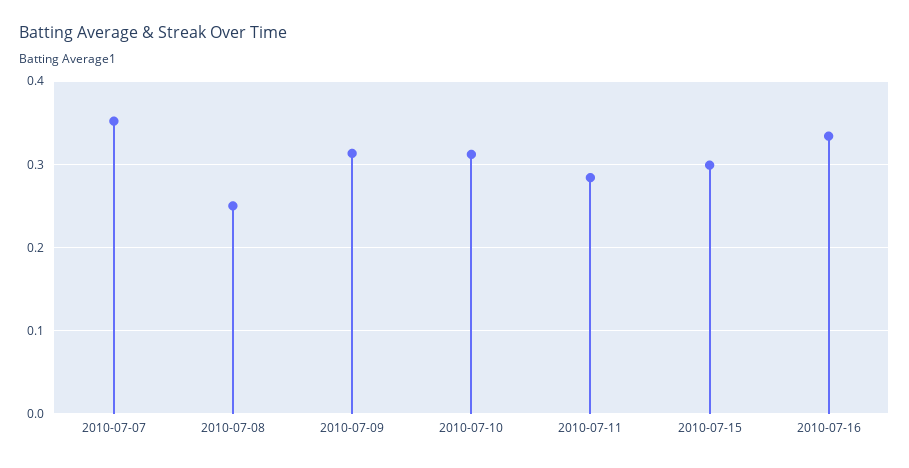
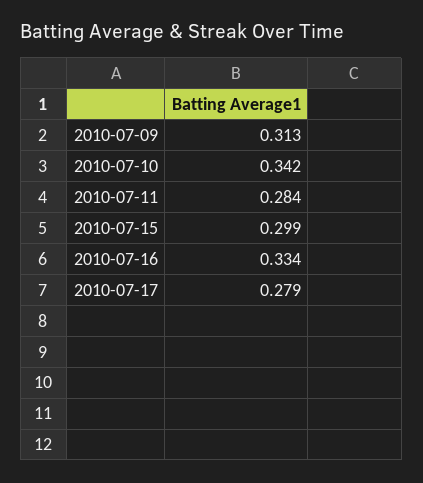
2010-07-07: 0.35 -> none
2010-07-08: 0.25 -> none
2010-07-10: 0.31 -> 0.342
2010-07-17: none -> 0.279

